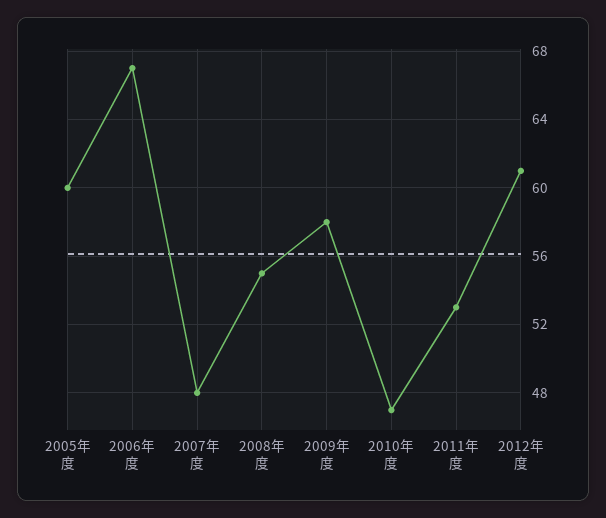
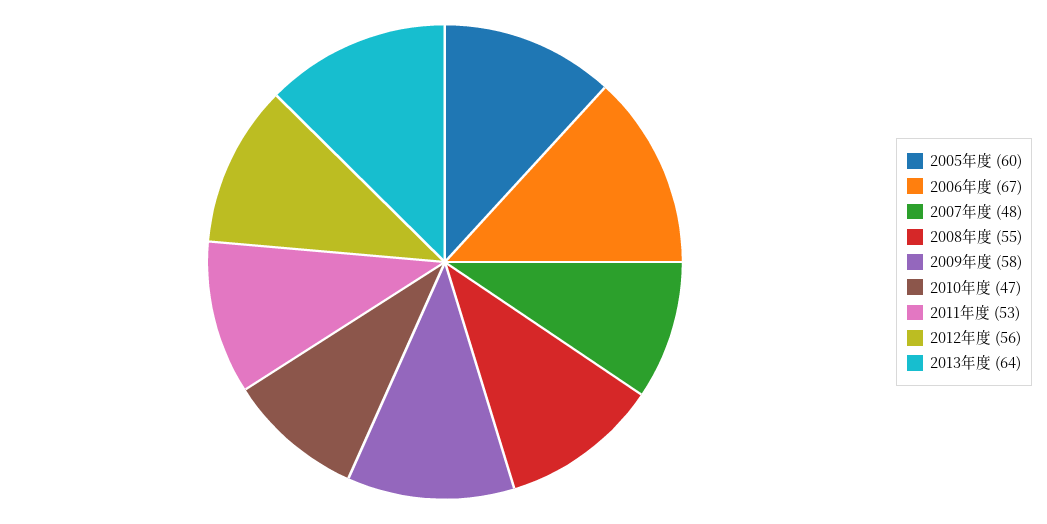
2012年度: 61 -> 56
2013年度: none -> 64

